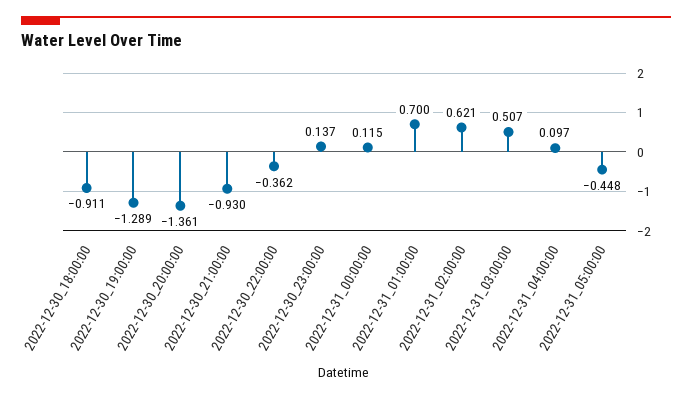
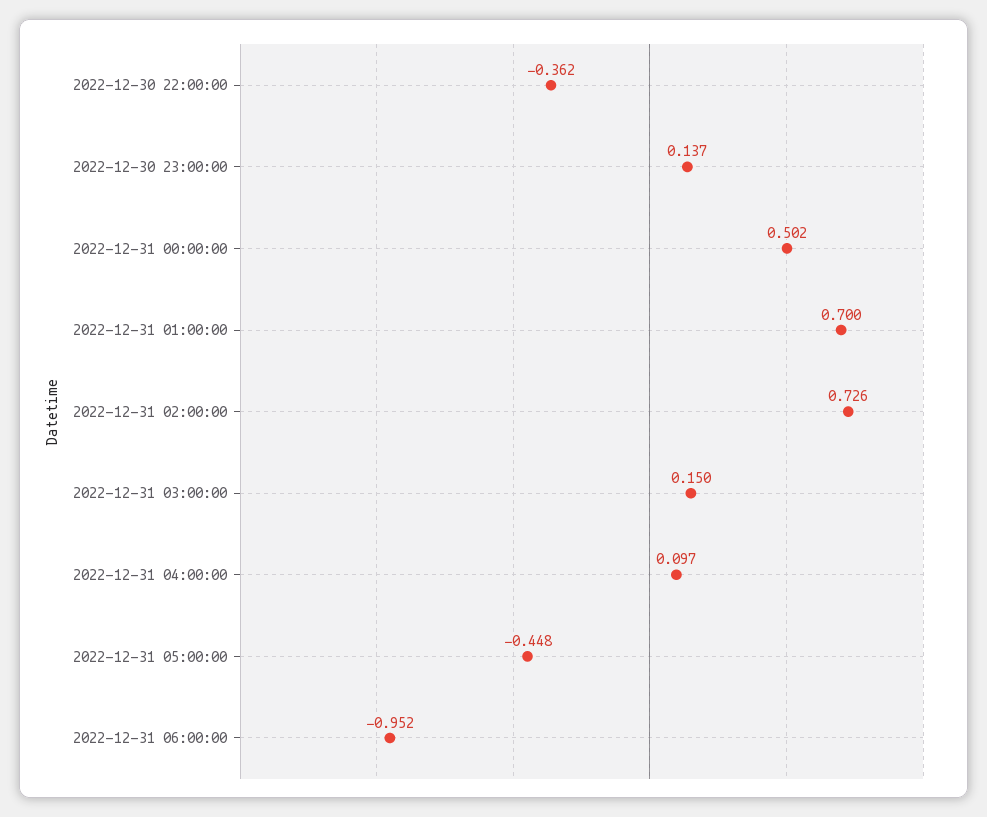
2022-12-30_18:00:00: -0.911 -> none
2022-12-30_19:00:00: -1.289 -> none
2022-12-30_20:00:00: -1.361 -> none
2022-12-30_21:00:00: -0.93 -> none
2022-12-31_00:00:00: 0.115 -> 0.502
2022-12-31_02:00:00: 0.621 -> 0.726
2022-12-31_03:00:00: 0.507 -> 0.15
2022-12-31 06:00:00: none -> -0.952

